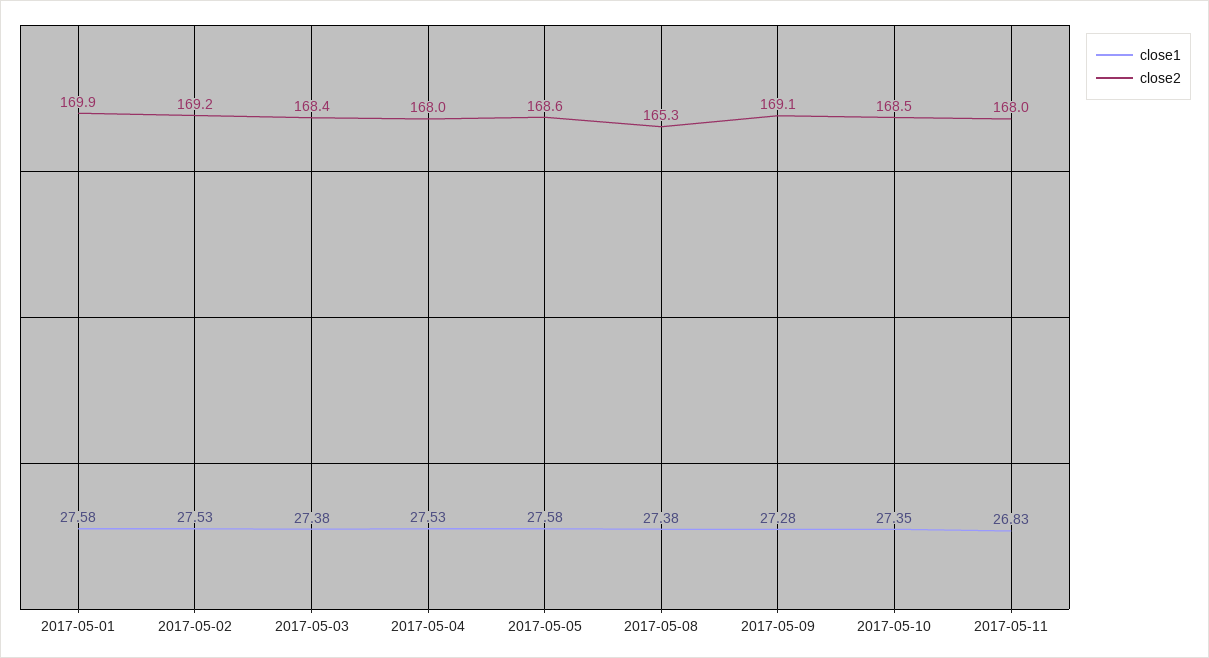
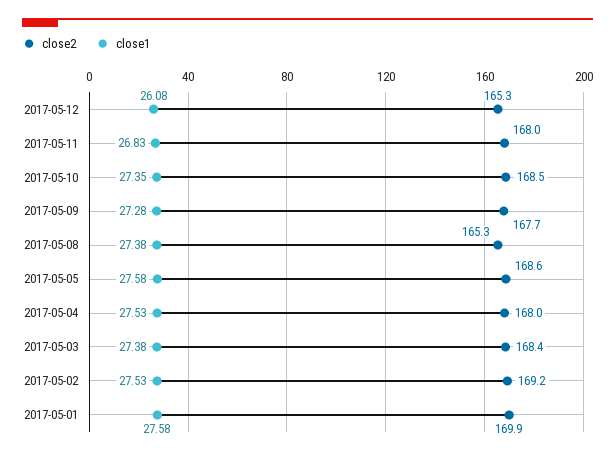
close2, 2017-05-09: 169.1 -> 167.7
close2, 2017-05-12: none -> 165.3
close1, 2017-05-12: none -> 26.08

